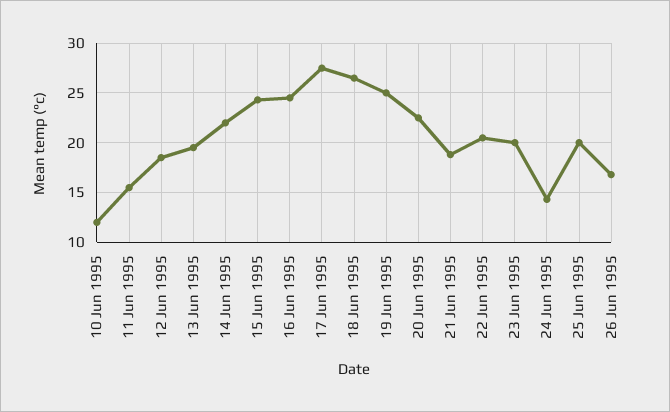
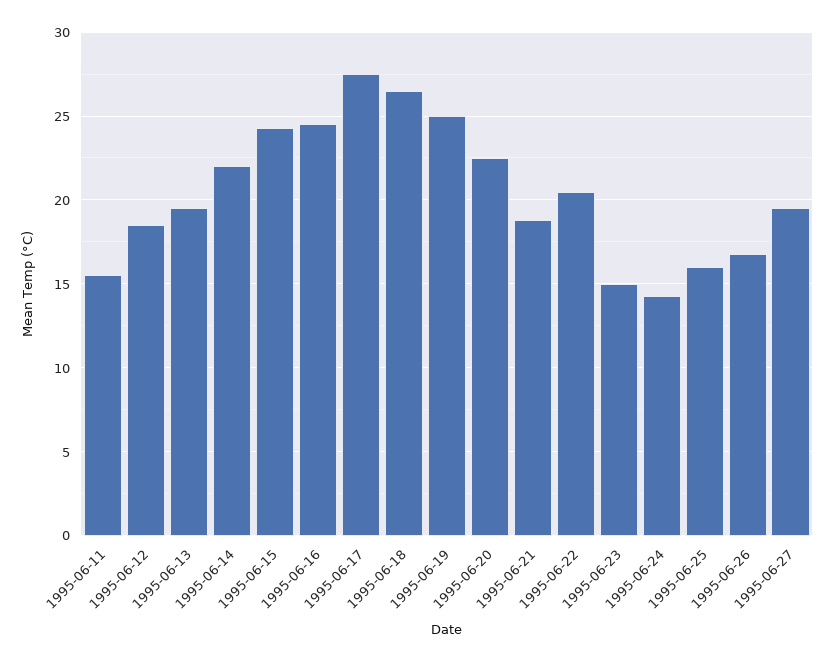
10 Jun 1995: 12 -> none
23 Jun 1995: 20 -> 15
25 Jun 1995: 20 -> 16
1995-06-27: none -> 19.5

